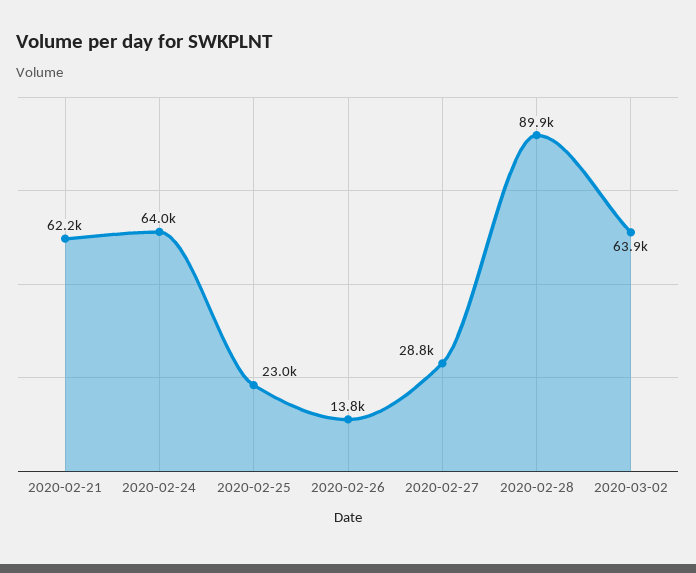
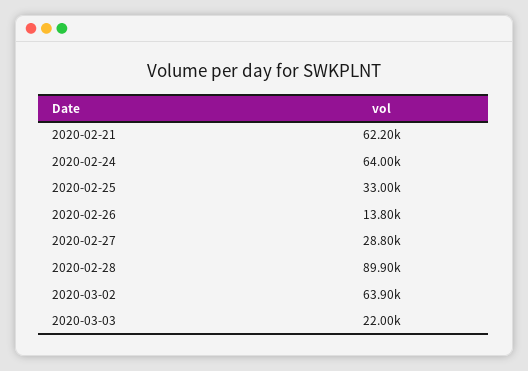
2020-02-25: 23000 -> 33000
2020-03-03: none -> 22000

